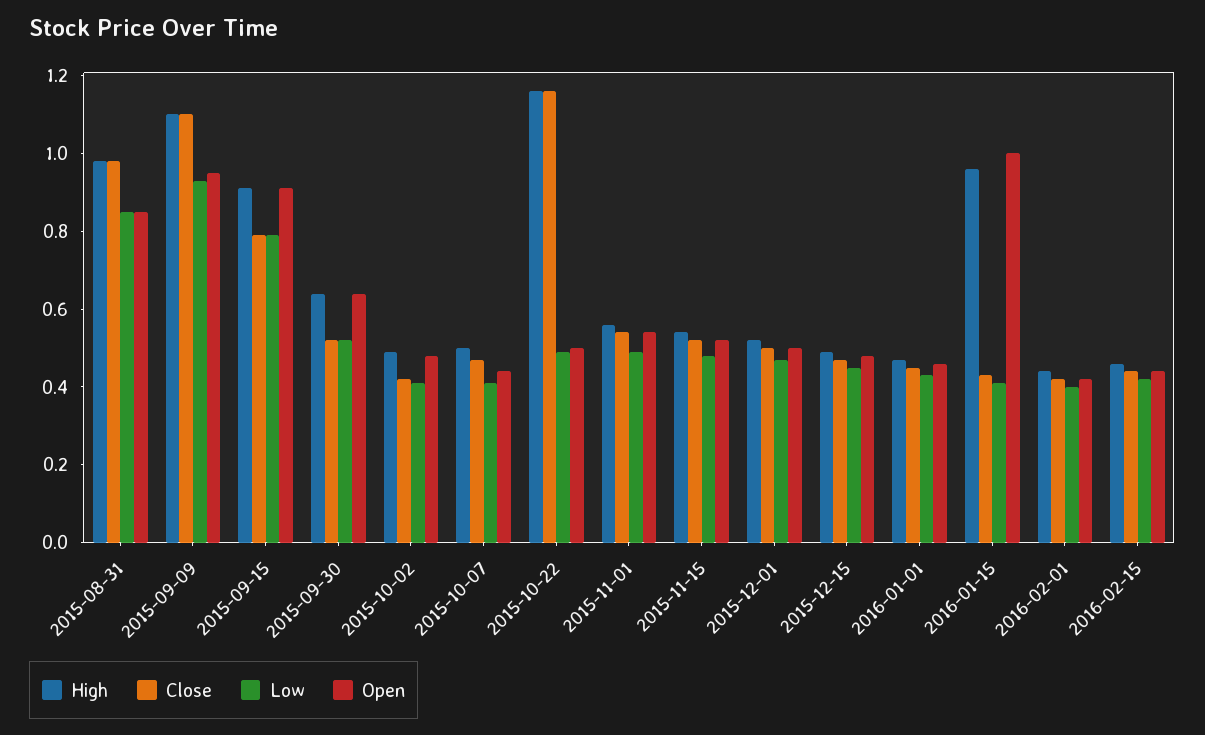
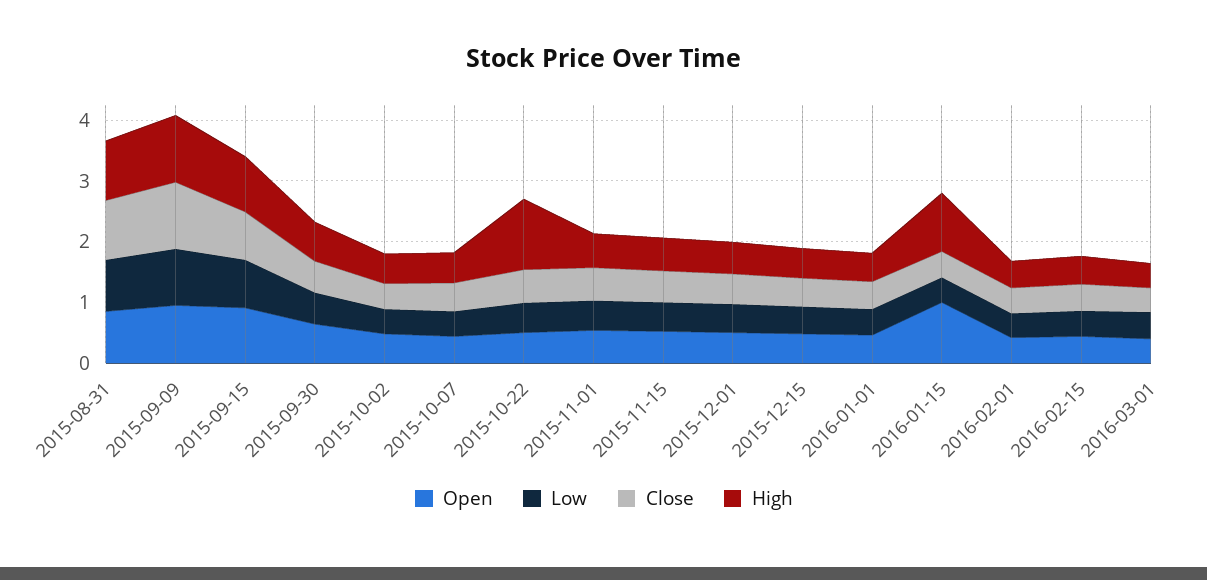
Close, 2015-10-22: 1.15 -> 0.6
Open, 2016-03-01: none -> 0.4
Low, 2016-03-01: none -> 0.4
Close, 2016-03-01: none -> 0.4
High, 2016-03-01: none -> 0.4

